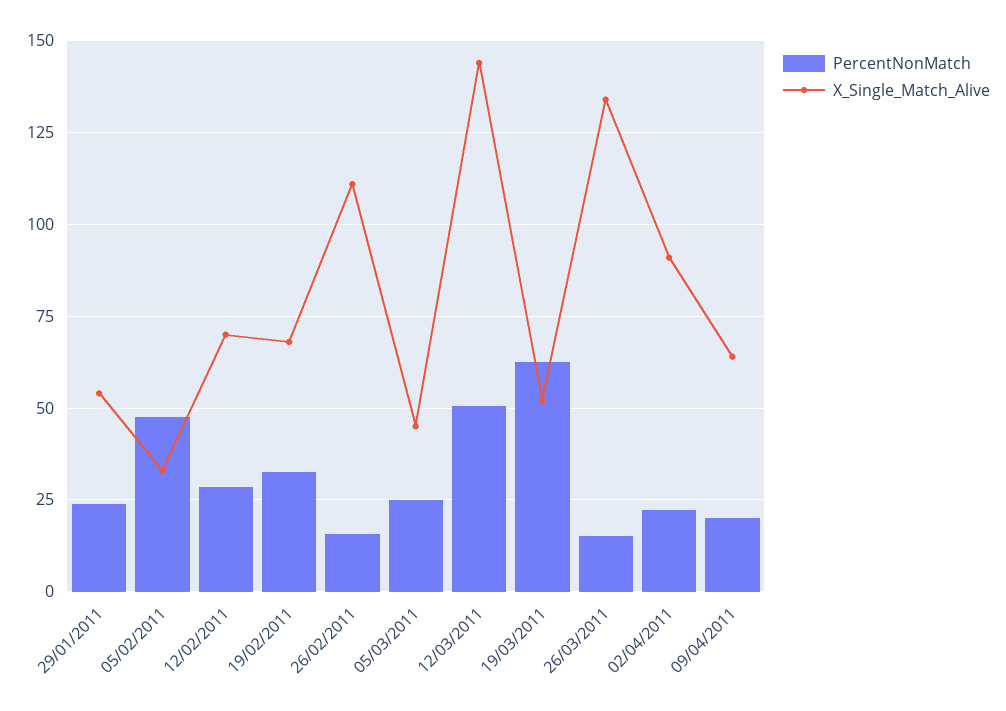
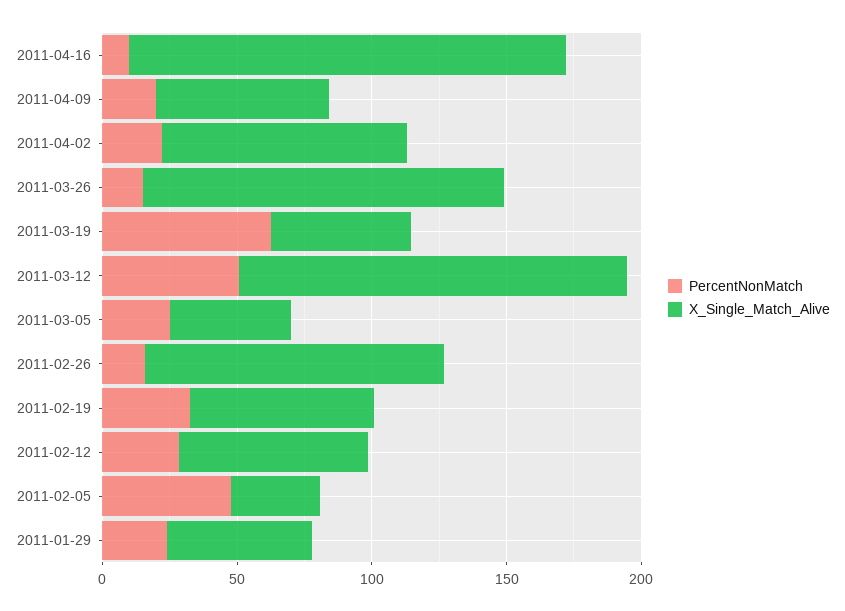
PercentNonMatch, 2011-04-16: none -> 10
X_Single_Match_Alive, 2011-04-16: none -> 160

